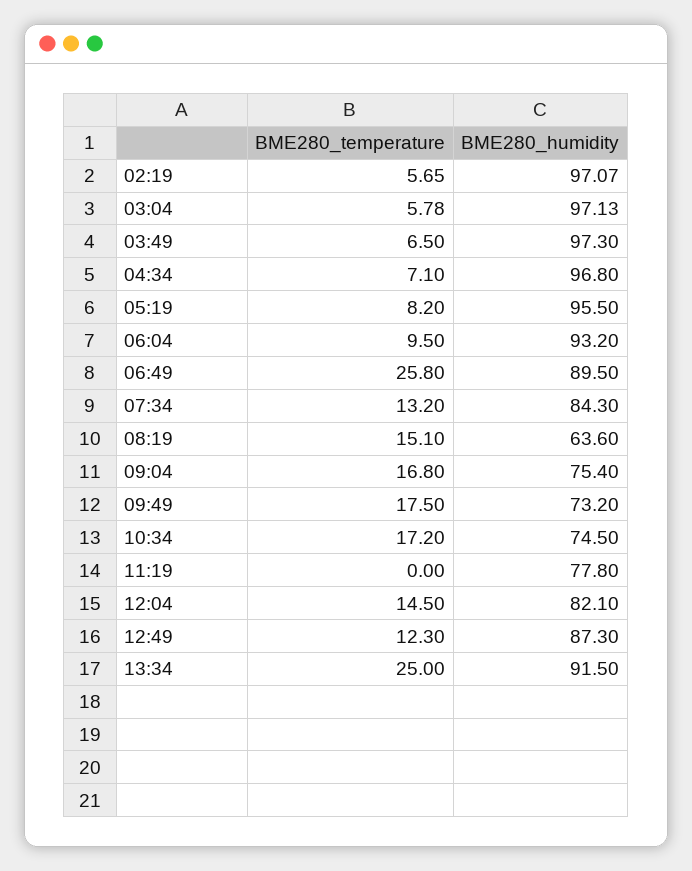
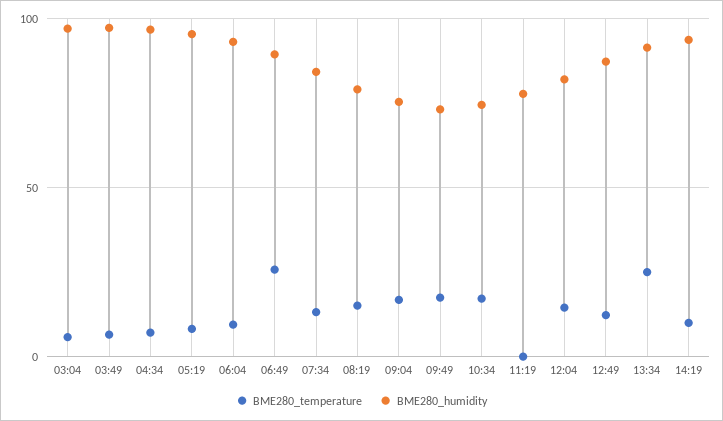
BME280_temperature, 02:19: 5.65 -> none
BME280_humidity, 02:19: 97.07 -> none
BME280_humidity, 08:19: 63.6 -> 80
BME280_temperature, 14:19: none -> 10
BME280_humidity, 14:19: none -> 95

